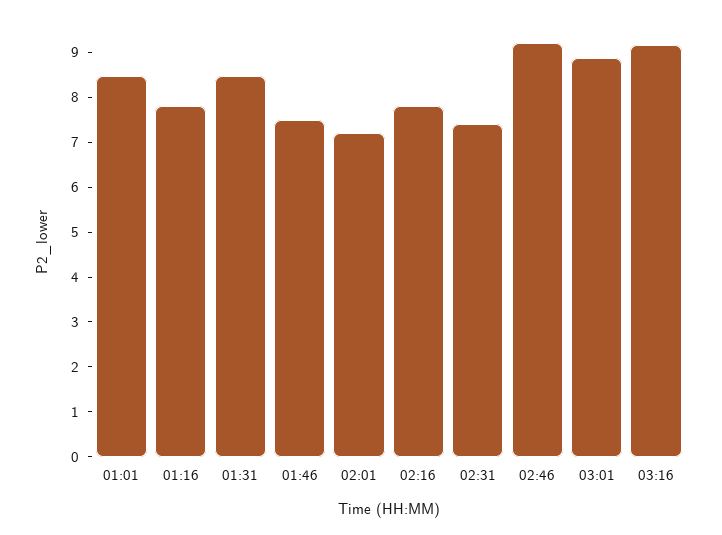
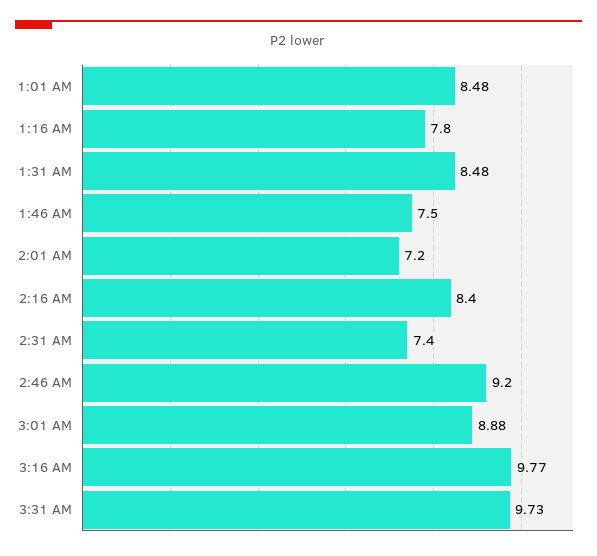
02:16: 7.8 -> 8.4
03:16: 9.2 -> 9.77
3:31 AM: none -> 9.73

